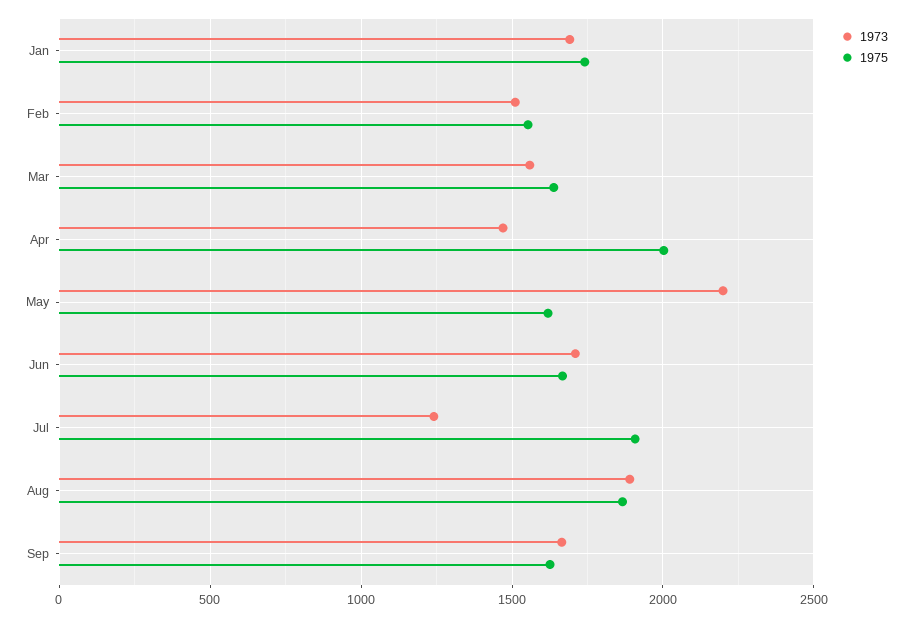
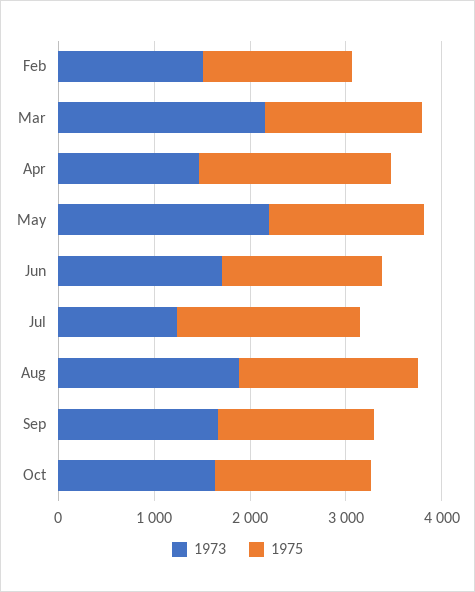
1973, Jan: 1700 -> none
1975, Jan: 1750 -> none
1973, Mar: 1550 -> 2200
1973, Oct: none -> 1600
1975, Oct: none -> 1600

